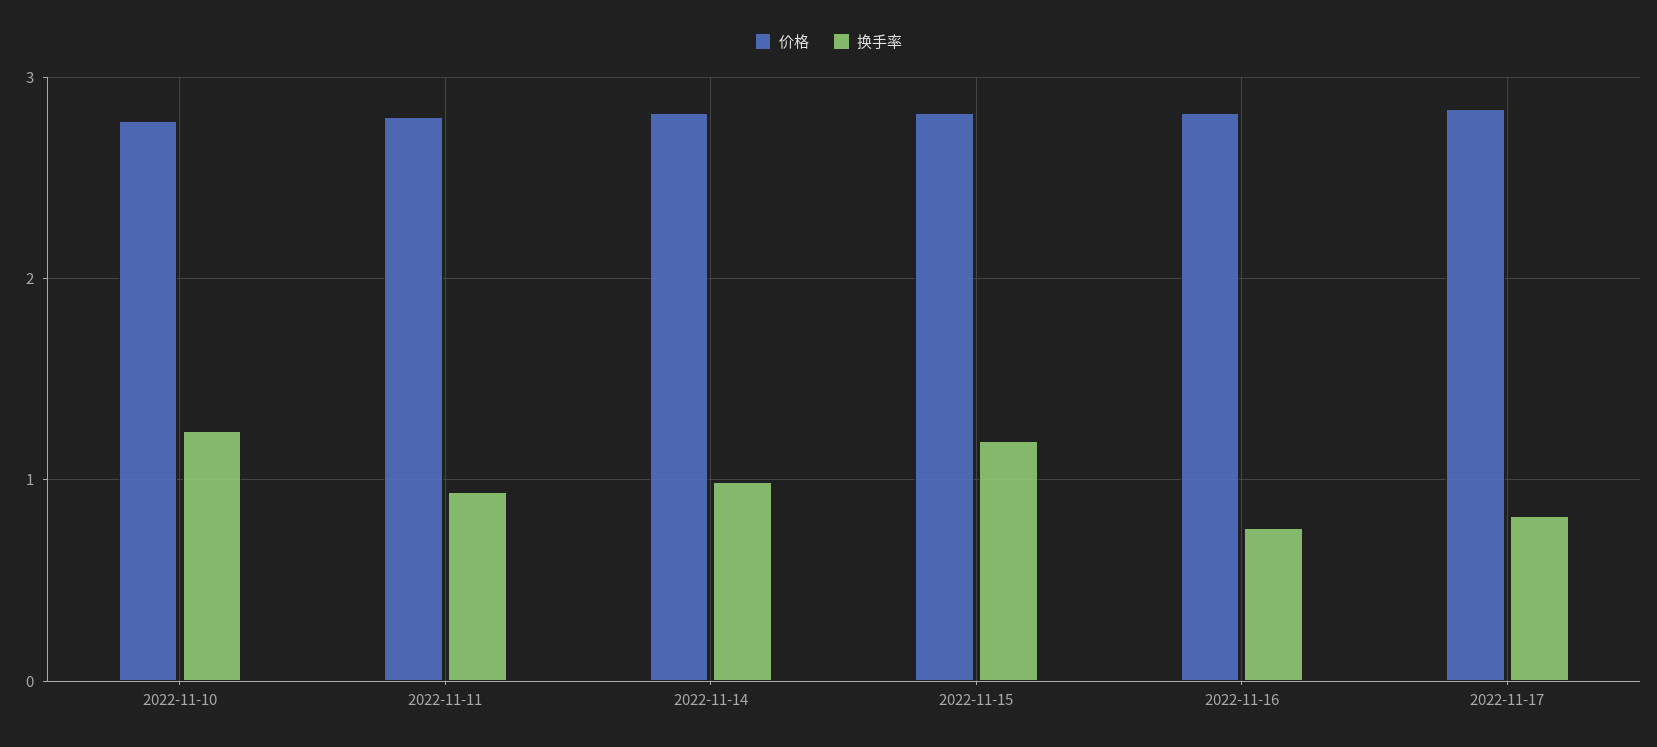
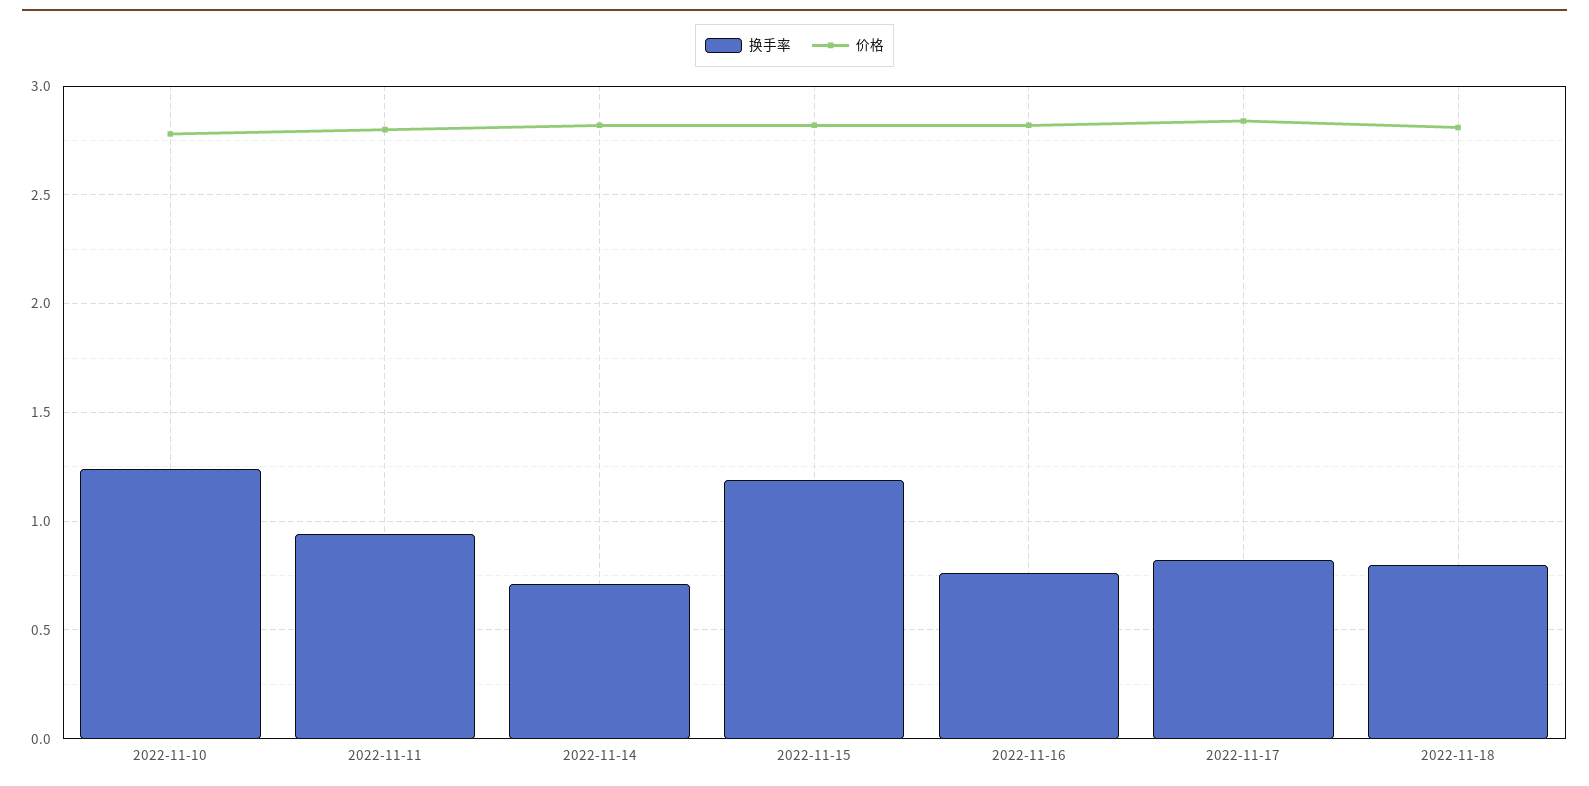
换手率, 2022-11-14: 1 -> 0.7
换手率, 2022-11-18: none -> 0.8
价格, 2022-11-18: none -> 2.8

